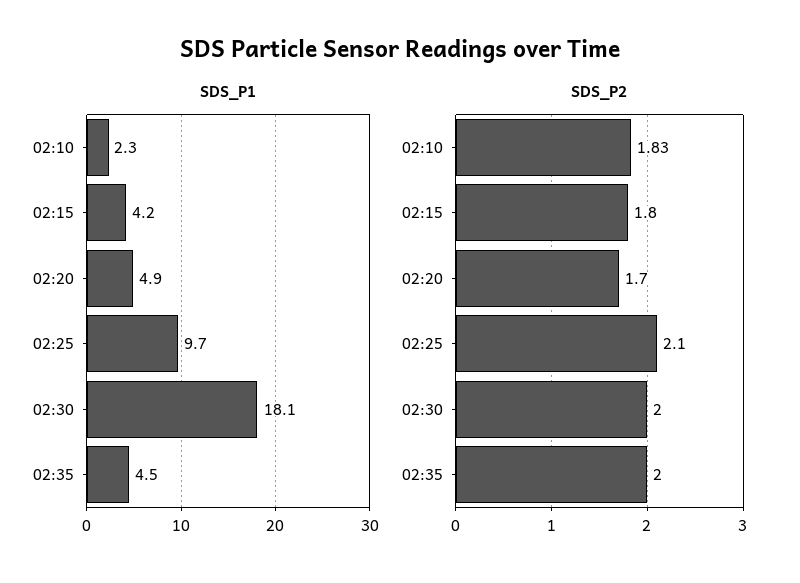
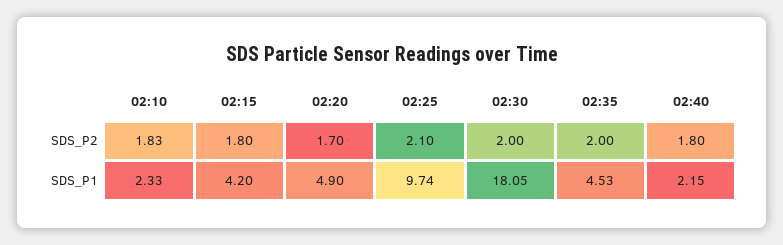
SDS_P2, 02:40: none -> 1.8
SDS_P1, 02:40: none -> 2.15

